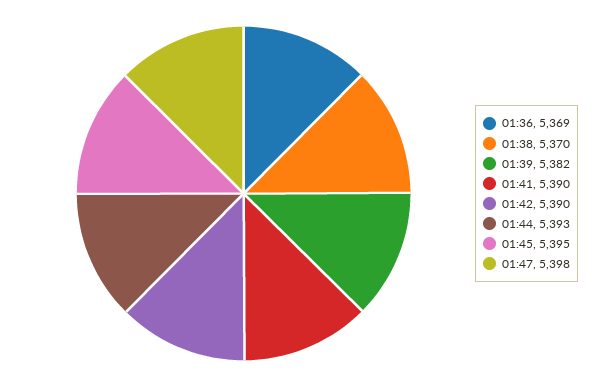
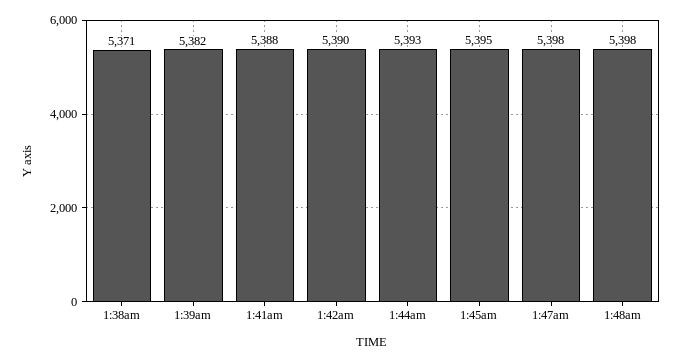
01:36: 5369 -> none
01:38: 5370 -> 5371
01:41: 5390 -> 5388
1:48am: none -> 5398

